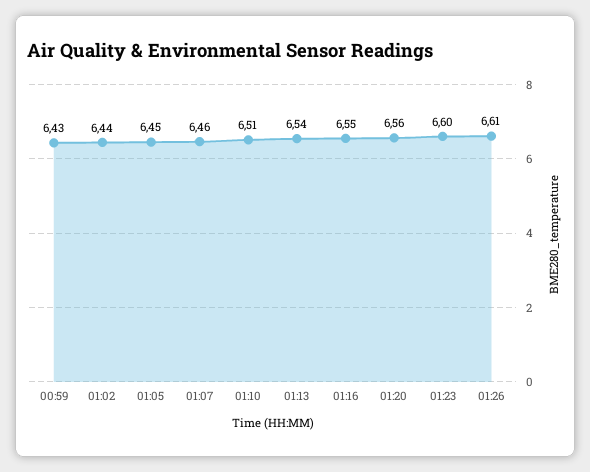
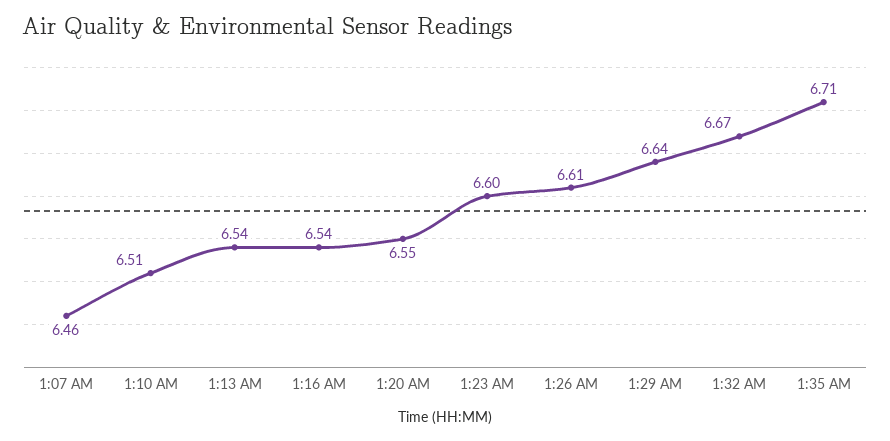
00:59: 6.43 -> none
01:02: 6.44 -> none
01:05: 6.45 -> none
01:16: 6.55 -> 6.54
01:20: 6.56 -> 6.55
1:29 AM: none -> 6.64
1:32 AM: none -> 6.67
1:35 AM: none -> 6.71

